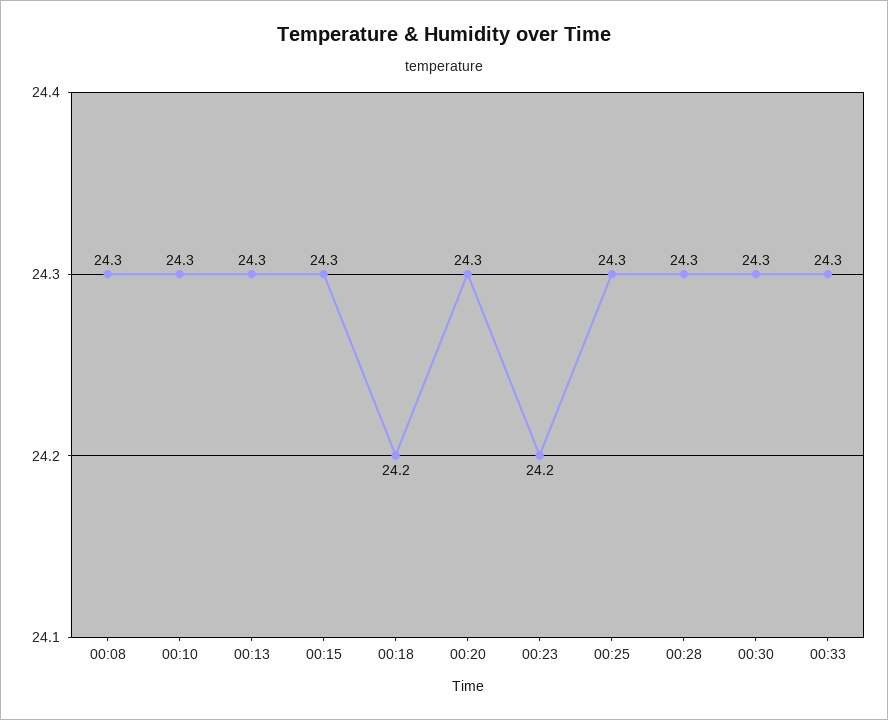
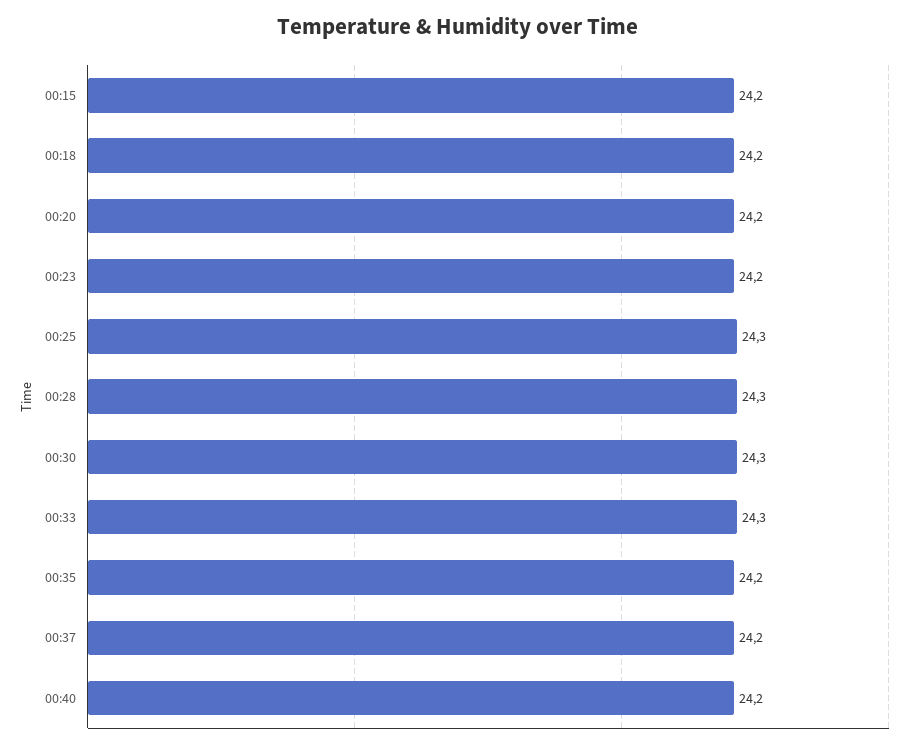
00:08: 24.3 -> none
00:10: 24.3 -> none
00:13: 24.3 -> none
00:15: 24.3 -> 24.2
00:20: 24.3 -> 24.2
00:35: none -> 24.2
00:37: none -> 24.2
00:40: none -> 24.2

